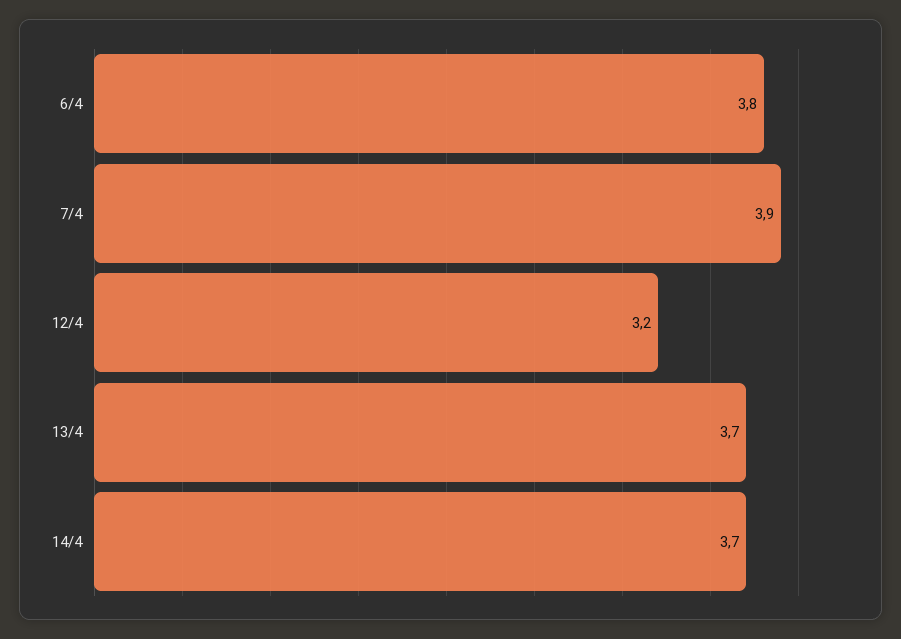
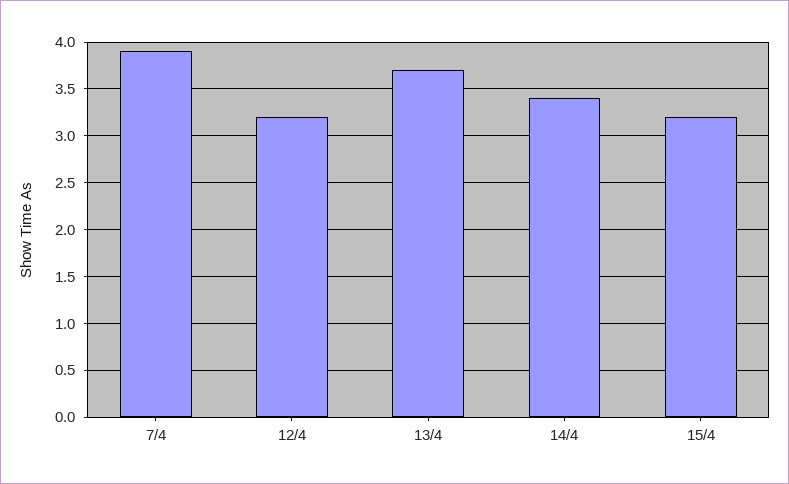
6/4: 3.8 -> none
14/4: 3.7 -> 3.4
15/4: none -> 3.2

